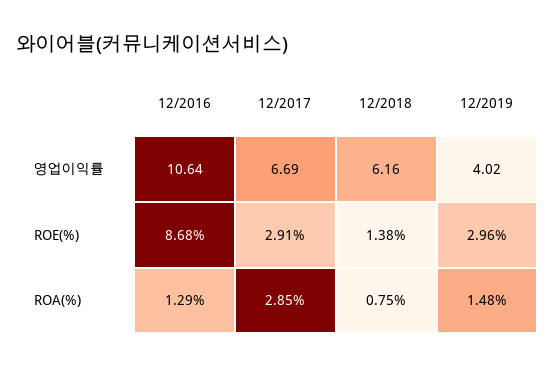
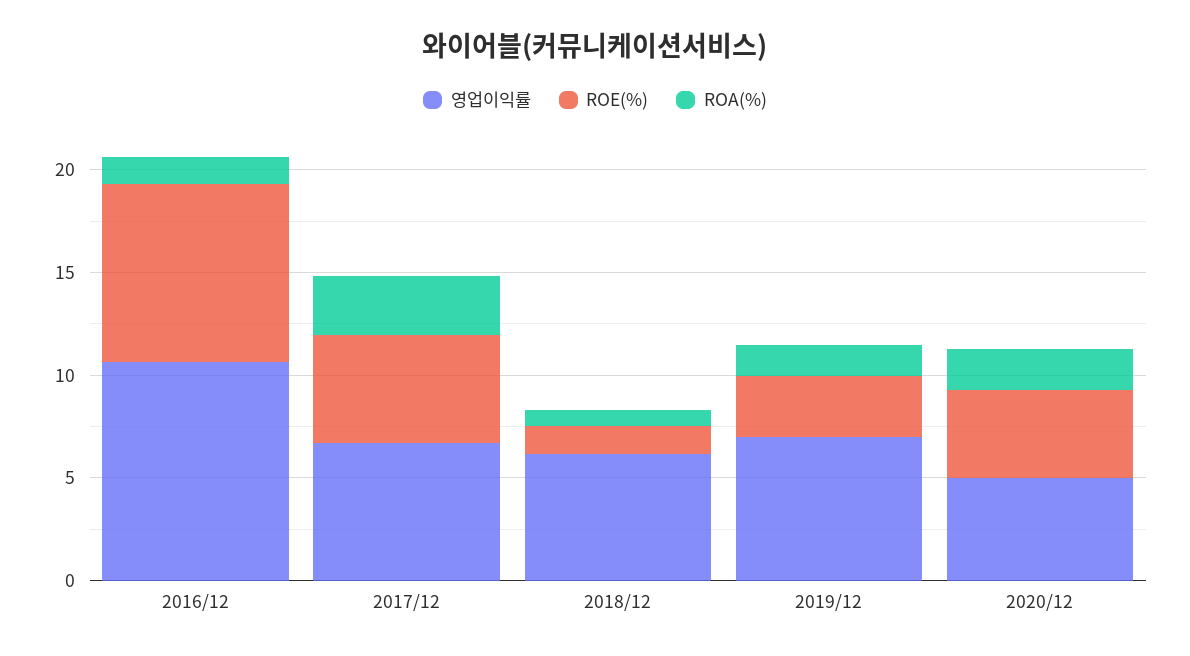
영업이익률, 12/2019: 4.02 -> 7
ROE(%), 12/2017: 2.91 -> 5
영업이익률, 2020/12: none -> 5
ROE(%), 2020/12: none -> 4
ROA(%), 2020/12: none -> 2

